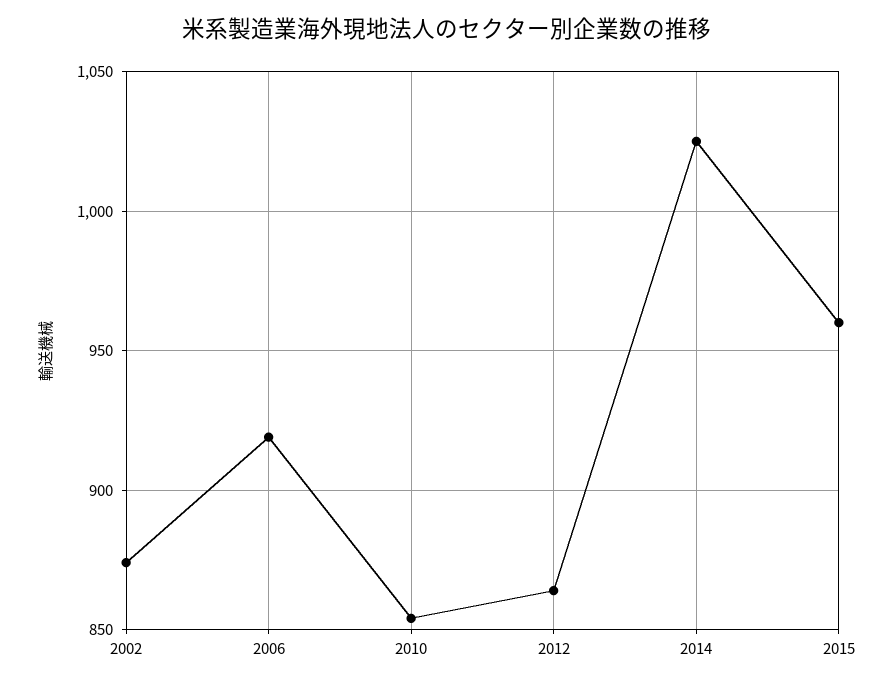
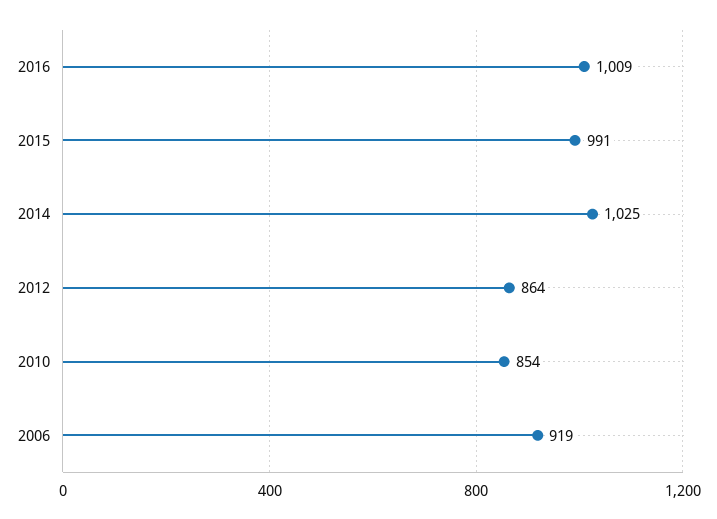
2002: 875 -> none
2015: 960 -> 991
2016: none -> 1009

